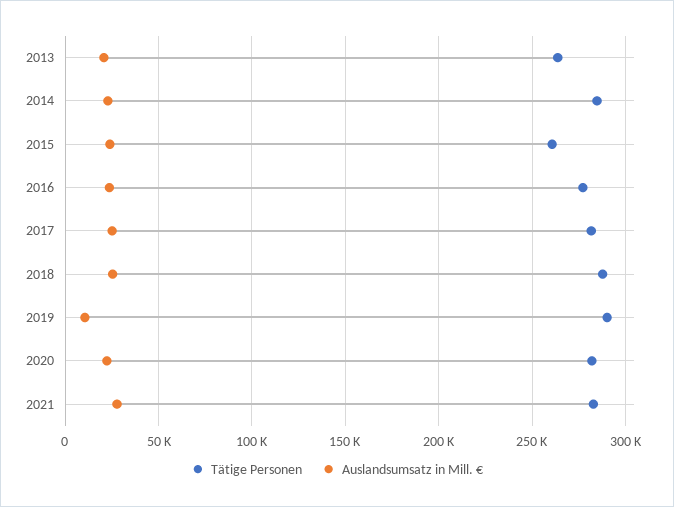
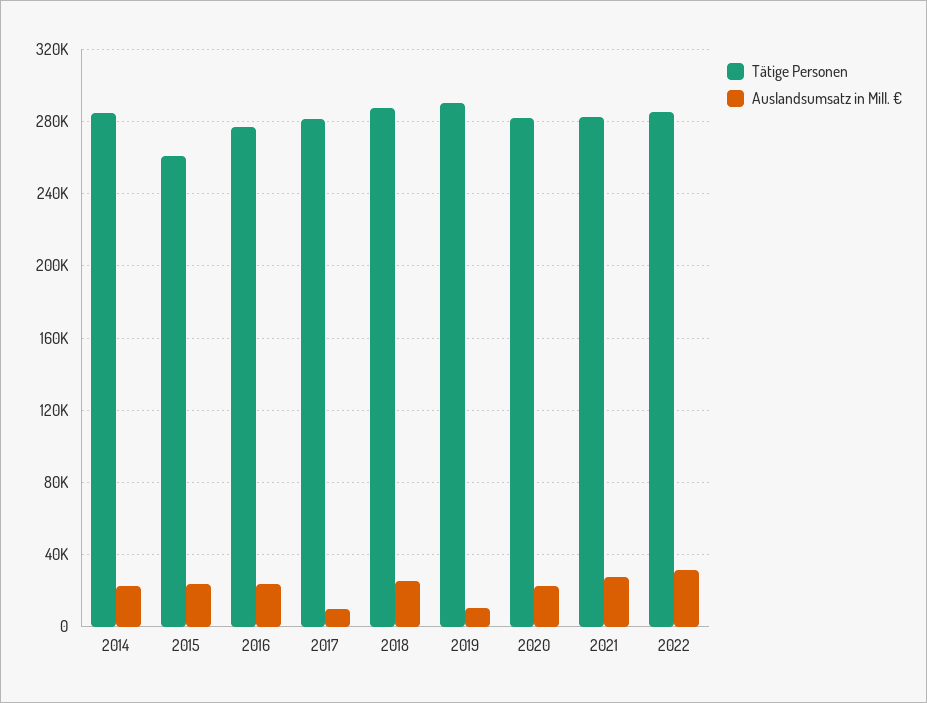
Tätige Personen, 2013: 265000 -> none
Auslandsumsatz in Mill. €, 2013: 20000 -> none
Auslandsumsatz in Mill. €, 2017: 25000 -> 10000
Tätige Personen, 2022: none -> 285000
Auslandsumsatz in Mill. €, 2022: none -> 30000

